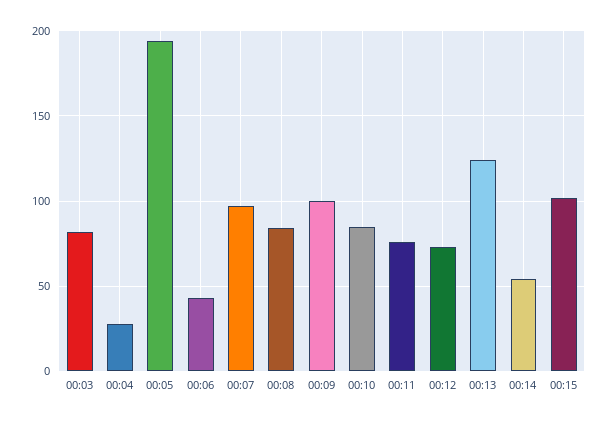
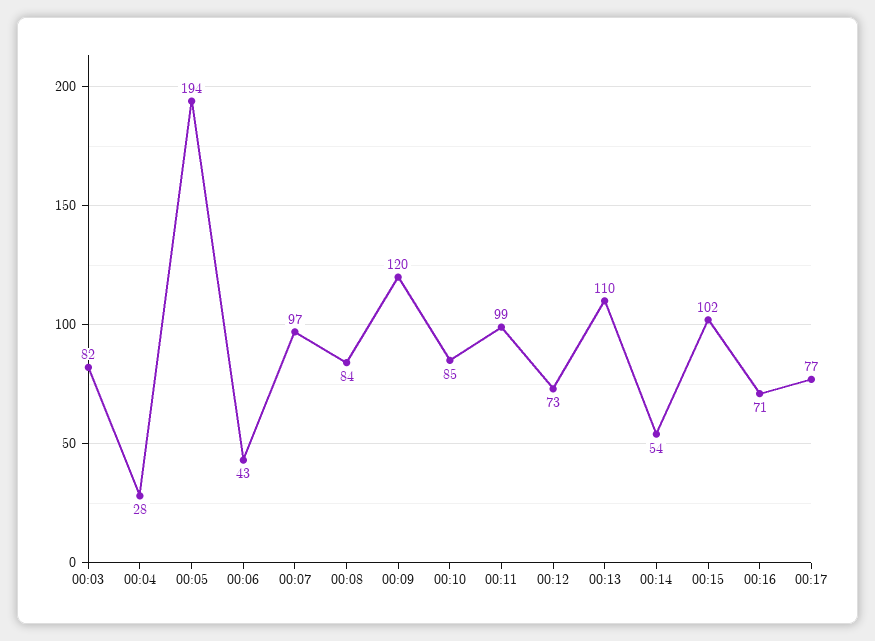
00:09: 100 -> 120
00:11: 75 -> 99
00:13: 125 -> 110
00:16: none -> 71
00:17: none -> 77

